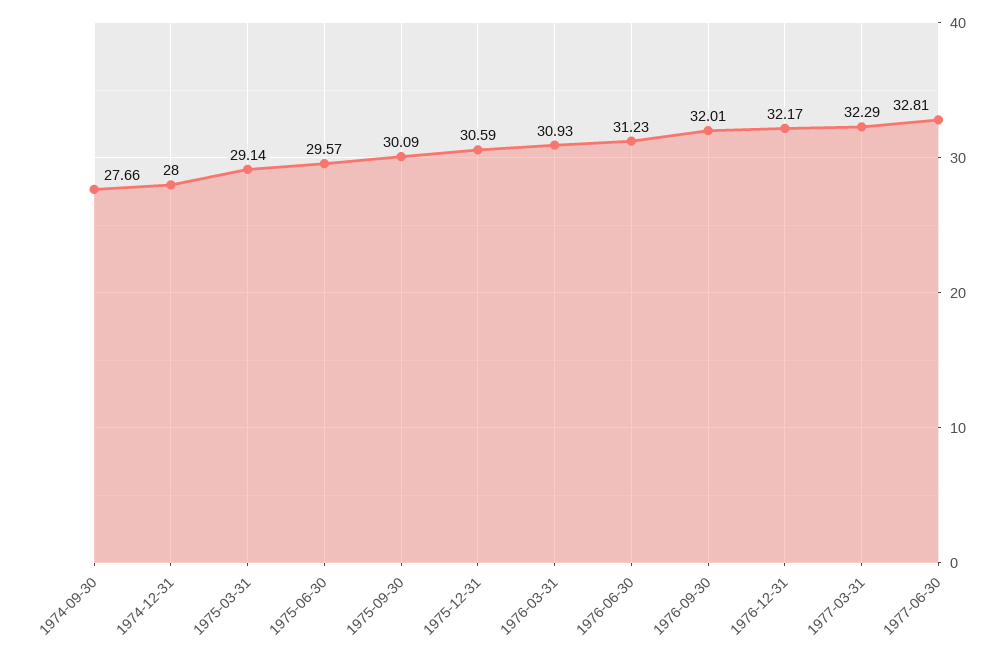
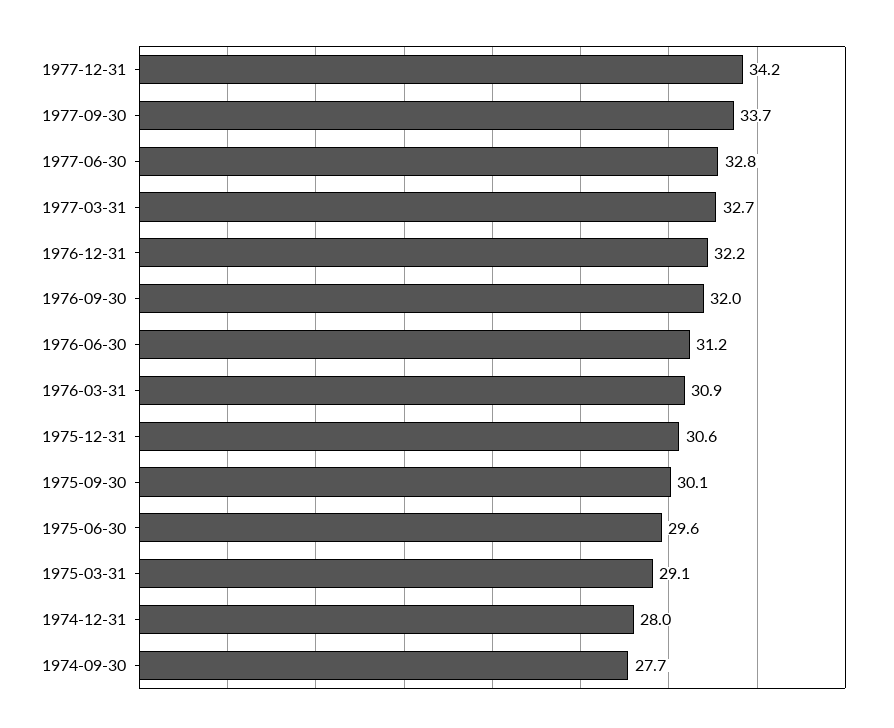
1977-03-31: 32.29 -> 32.7
1977-12-31: none -> 34.2
1977-09-30: none -> 33.7

